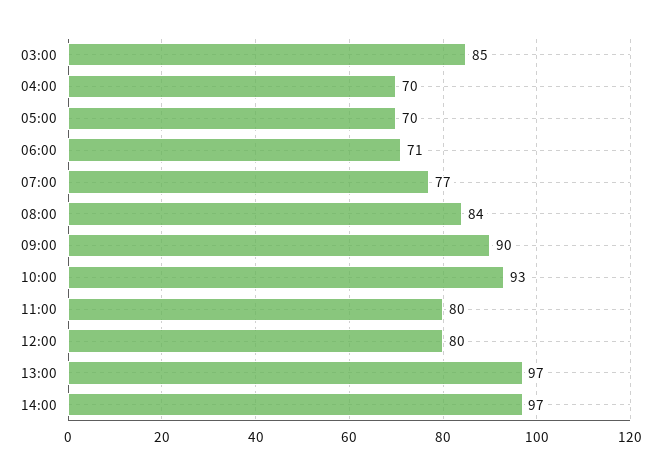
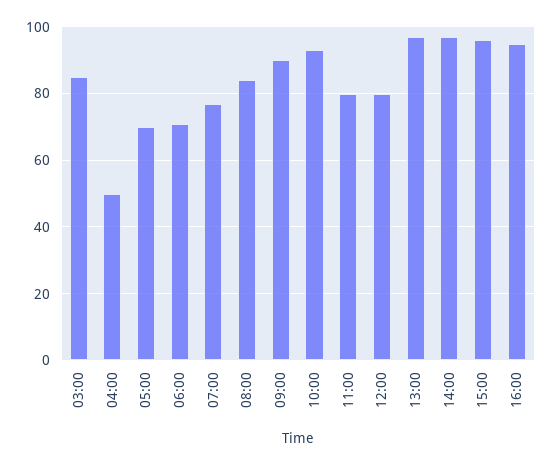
04:00: 70 -> 50
15:00: none -> 95
16:00: none -> 95

